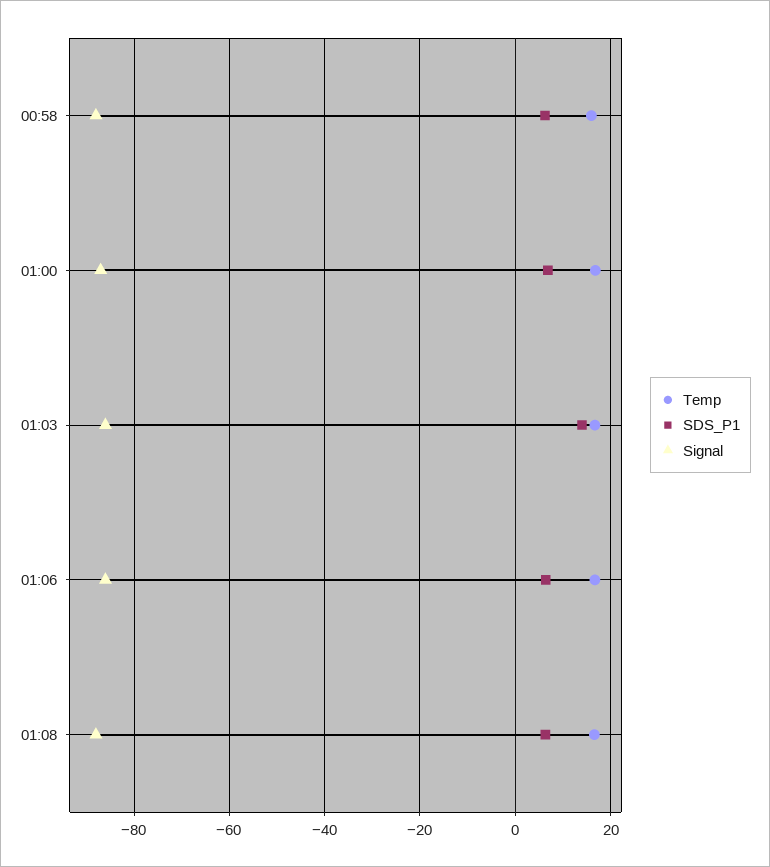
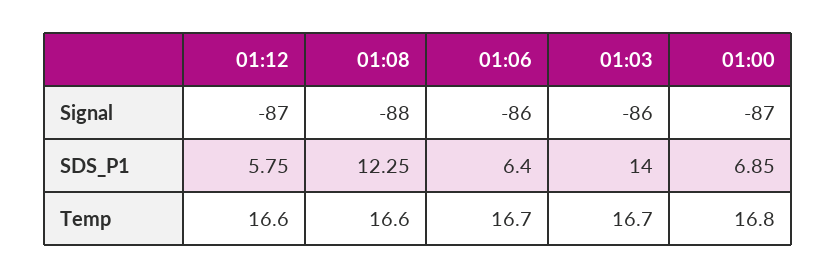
Temp, 00:58: 16 -> none
SDS_P1, 00:58: 6 -> none
Signal, 00:58: -88 -> none
SDS_P1, 01:08: 6 -> 12.25
Signal, 01:12: none -> -87
SDS_P1, 01:12: none -> 5.75
Temp, 01:12: none -> 16.6

